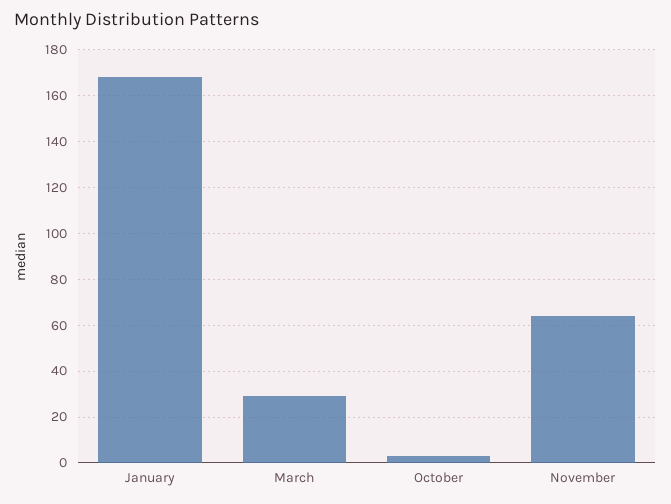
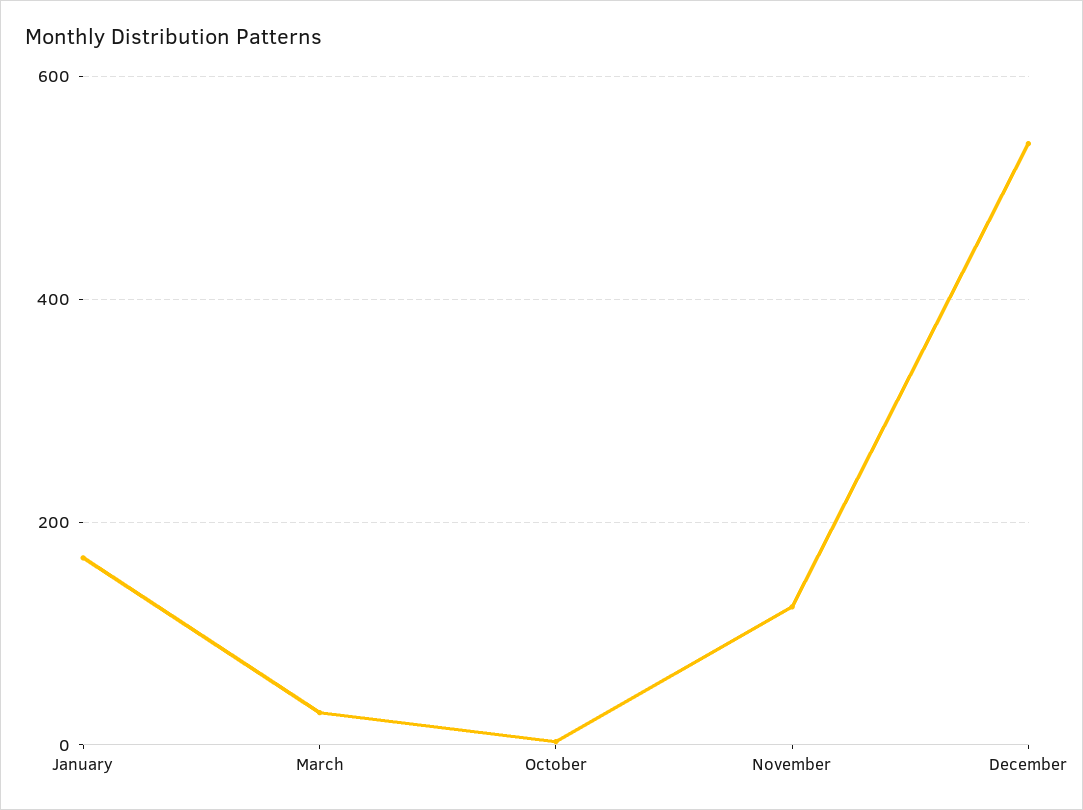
November: 65 -> 120
December: none -> 540

